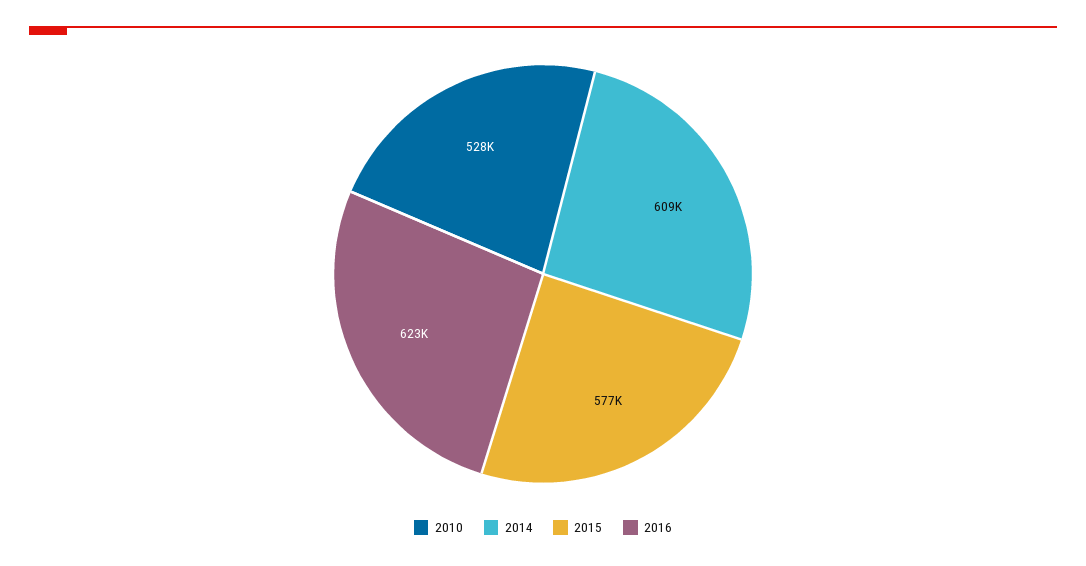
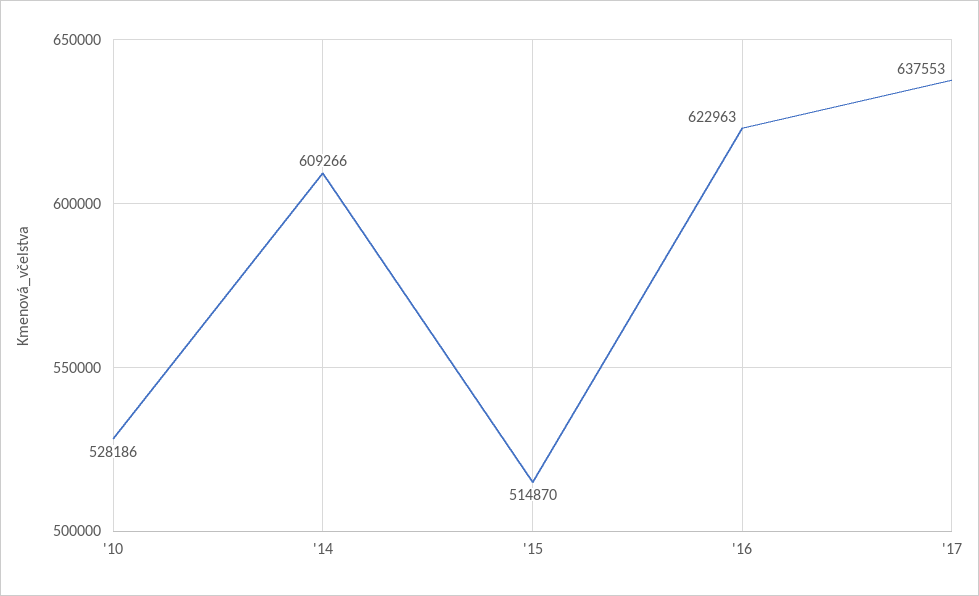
2015: 577000 -> 514870
'17: none -> 637553

